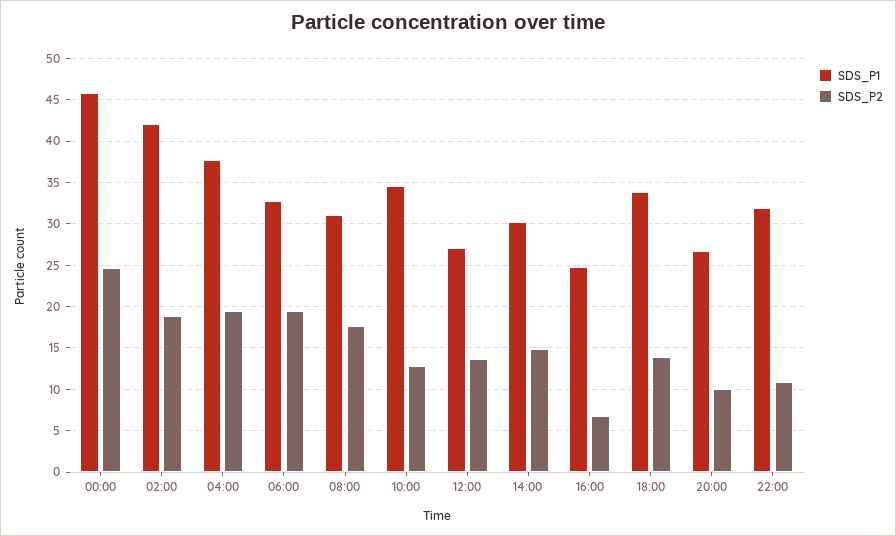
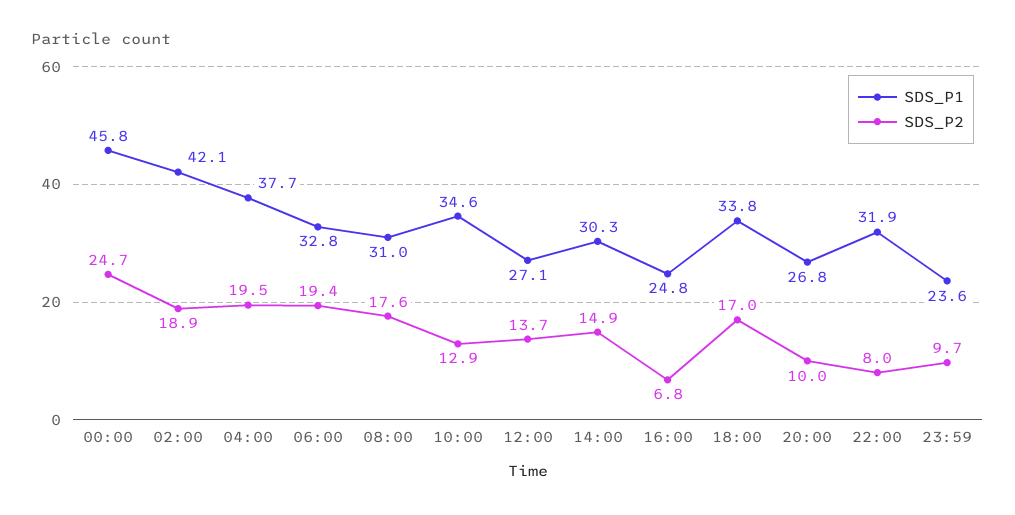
SDS_P2, 18:00: 14 -> 17
SDS_P2, 22:00: 11 -> 8
SDS_P1, 23:59: none -> 23.6
SDS_P2, 23:59: none -> 9.7

